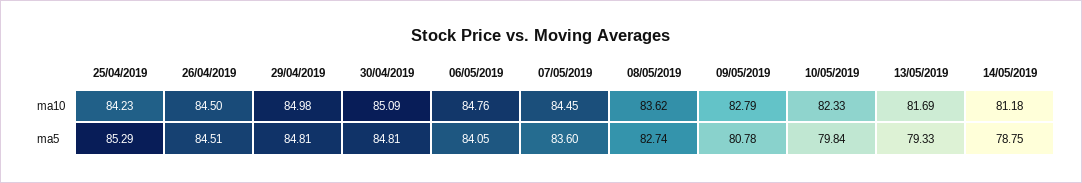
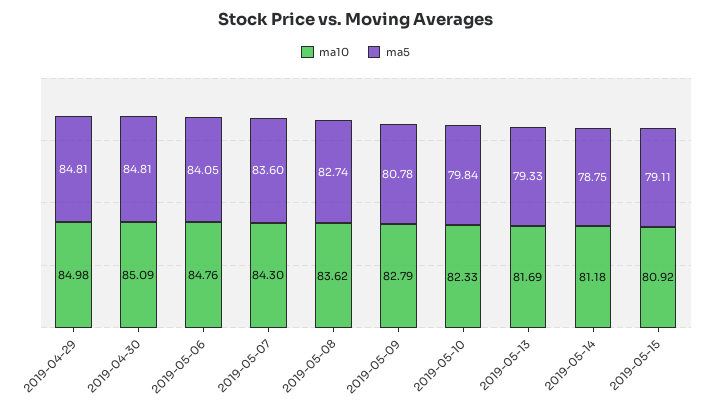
ma10, 25/04/2019: 84.23 -> none
ma10, 26/04/2019: 84.5 -> none
ma10, 07/05/2019: 84.45 -> 84.3
ma5, 25/04/2019: 85.29 -> none
ma5, 26/04/2019: 84.51 -> none
ma10, 2019-05-15: none -> 80.92
ma5, 2019-05-15: none -> 79.11

